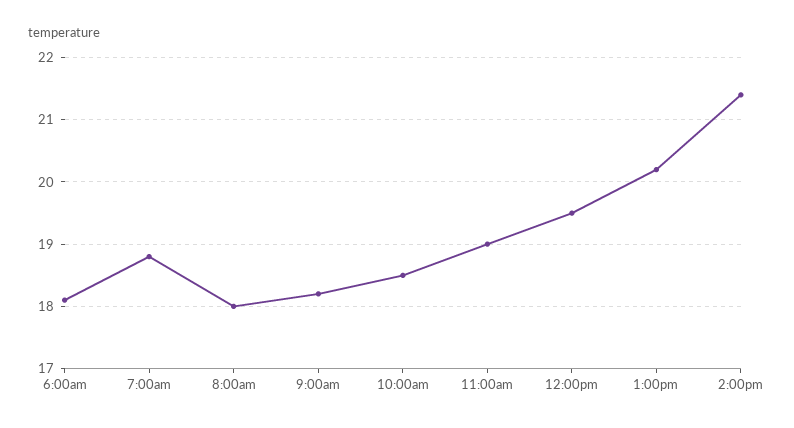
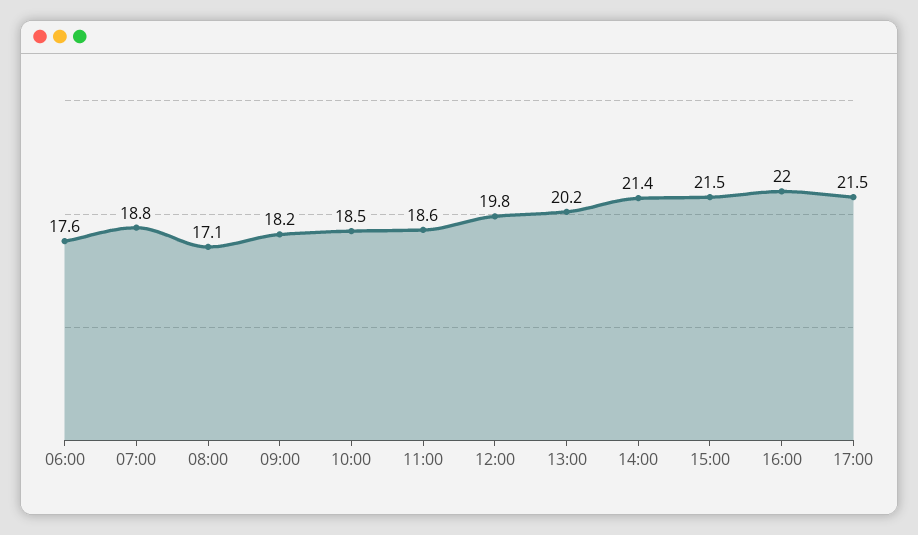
6:00am: 18.1 -> 17.6
8:00am: 18 -> 17.1
11:00am: 19 -> 18.6
12:00pm: 19.5 -> 19.8
15:00: none -> 21.5
16:00: none -> 22
17:00: none -> 21.5

